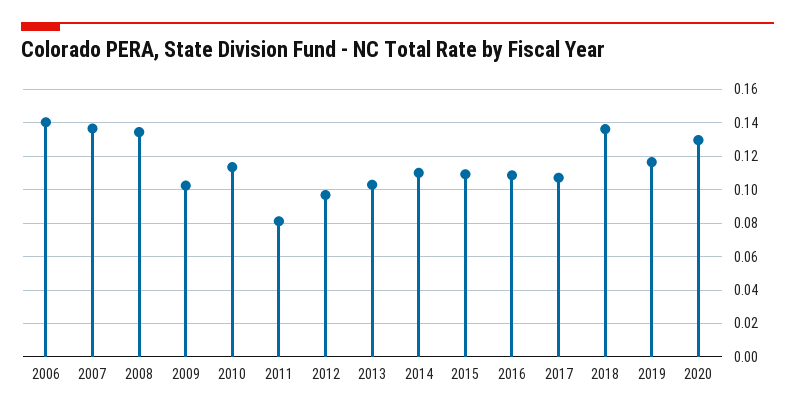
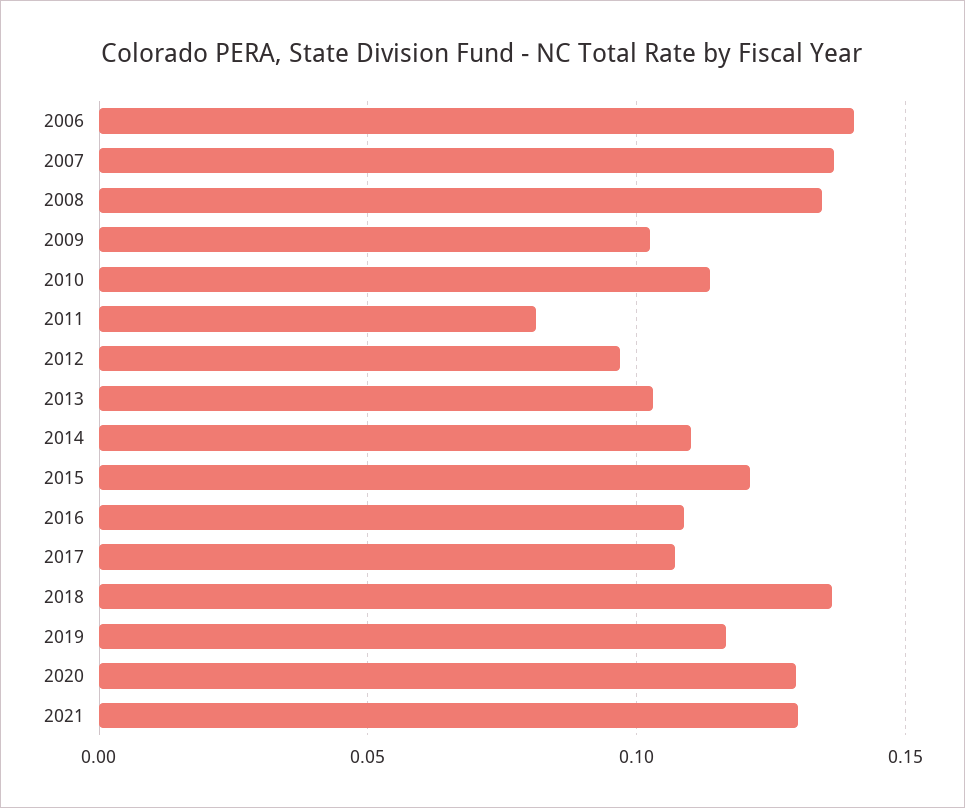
2015: 0.11 -> 0.12
2021: none -> 0.13

